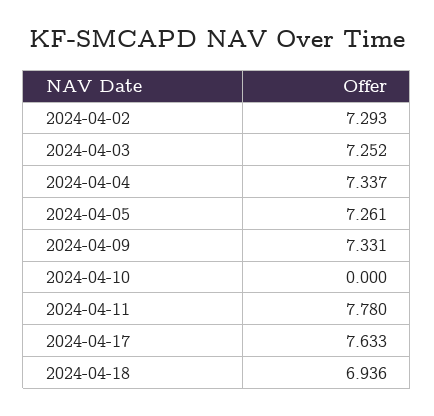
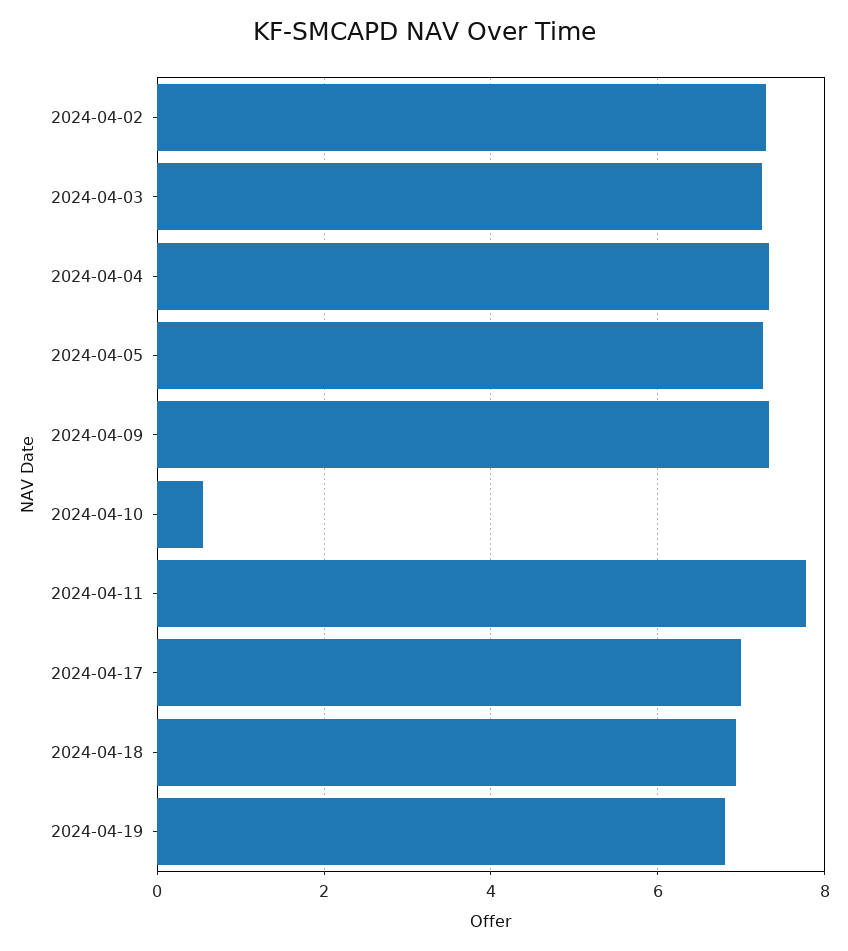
2024-04-10: 0 -> 0.6
2024-04-17: 7.633 -> 7
2024-04-19: none -> 6.8

